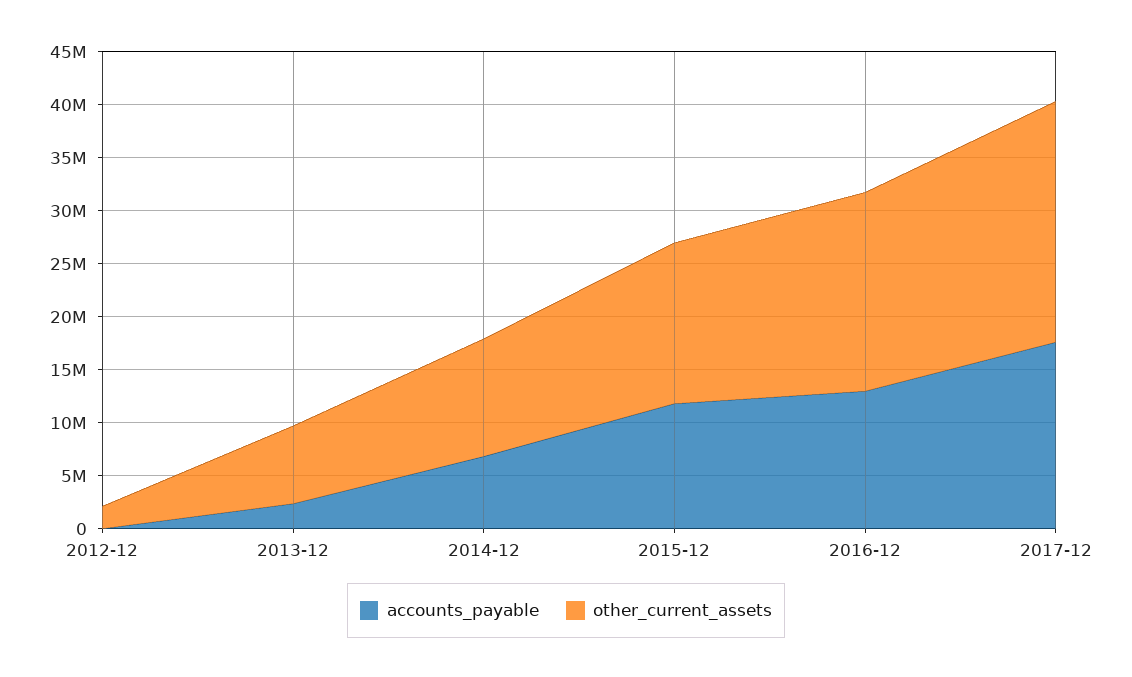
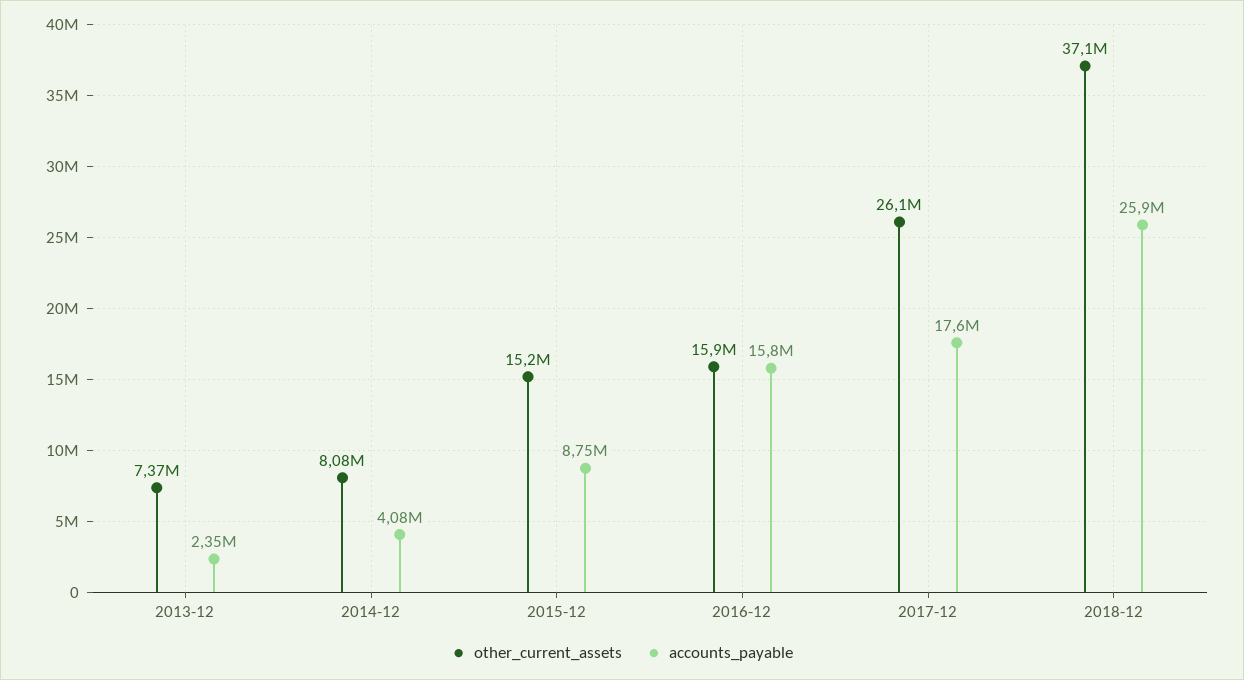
accounts_payable, 2012-12: 0 -> none
other_current_assets, 2012-12: 2000000 -> none
accounts_payable, 2014-12: 7000000 -> 4080000
other_current_assets, 2014-12: 11000000 -> 8080000
accounts_payable, 2015-12: 12000000 -> 8750000
accounts_payable, 2016-12: 13000000 -> 15800000
other_current_assets, 2016-12: 19000000 -> 15900000
other_current_assets, 2017-12: 23000000 -> 26100000
other_current_assets, 2018-12: none -> 37100000
accounts_payable, 2018-12: none -> 25900000

